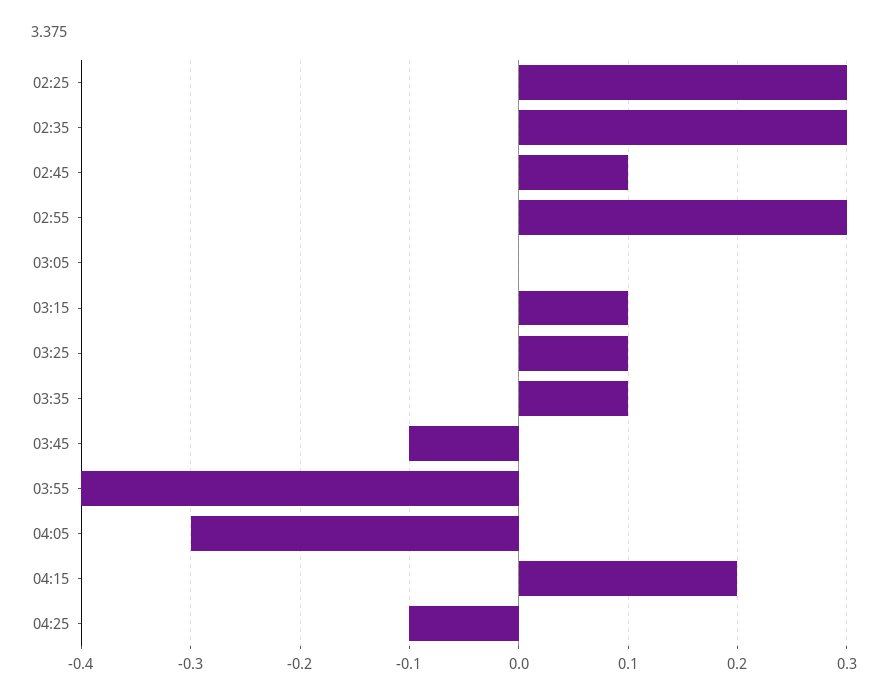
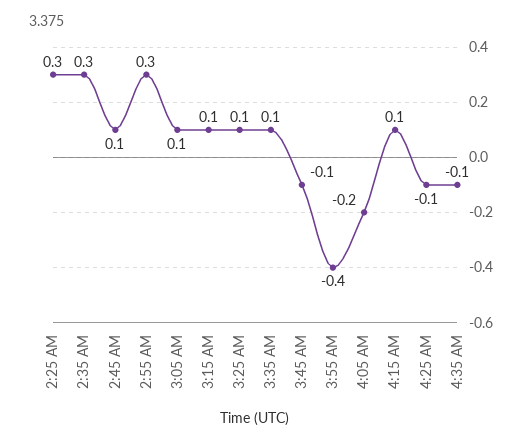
03:05: 0 -> 0.1
04:05: -0.3 -> -0.2
04:15: 0.2 -> 0.1
4:35 AM: none -> -0.1

